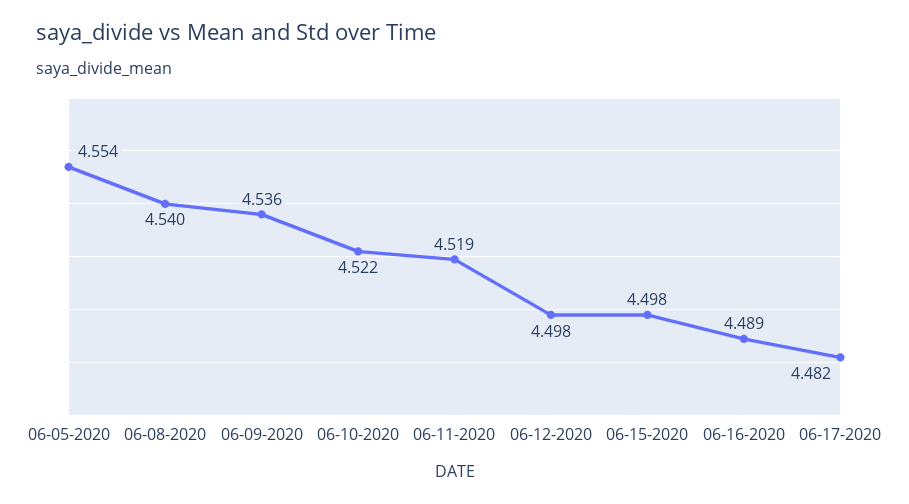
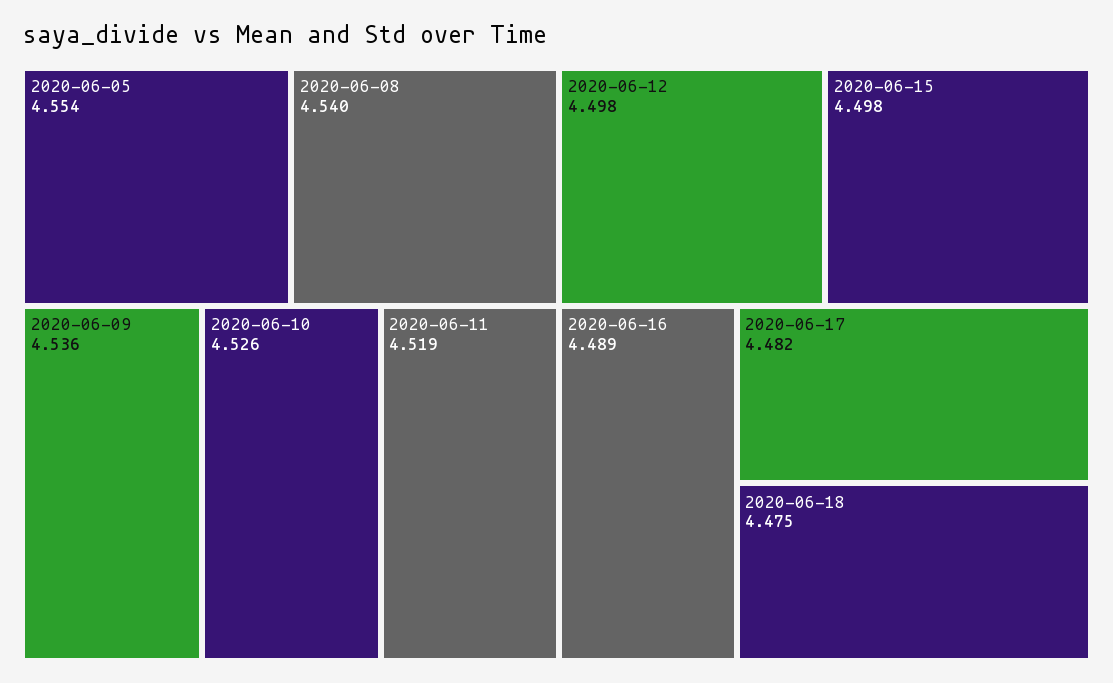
06-10-2020: 4.522 -> 4.526
2020-06-18: none -> 4.475

